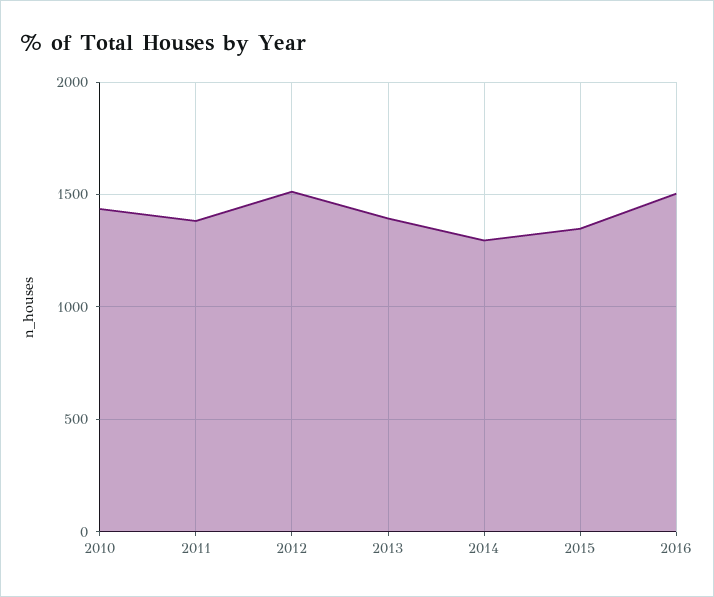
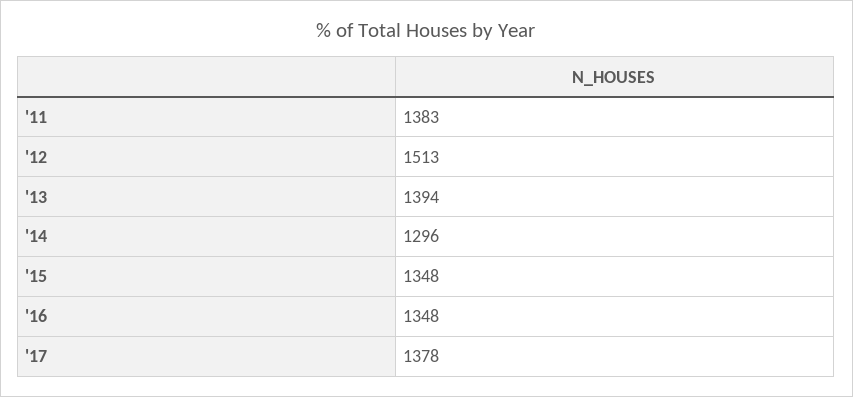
2010: 1450 -> none
2016: 1500 -> 1348
'17: none -> 1378

